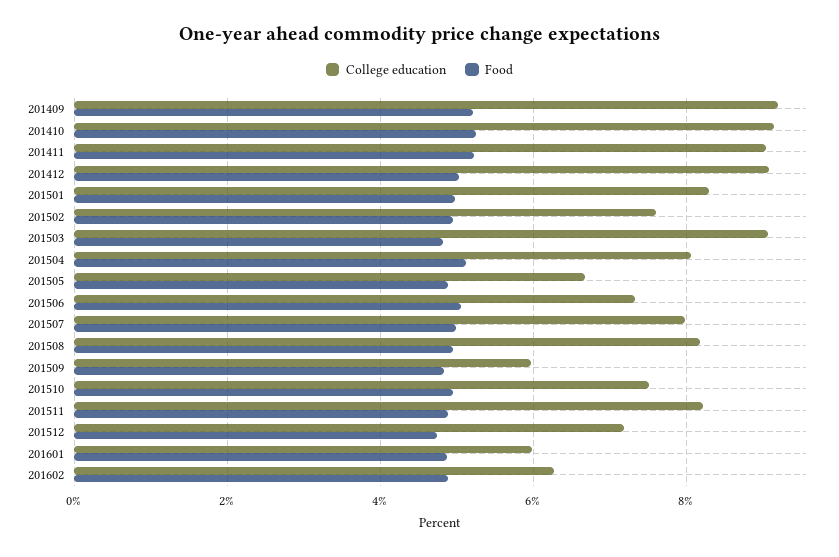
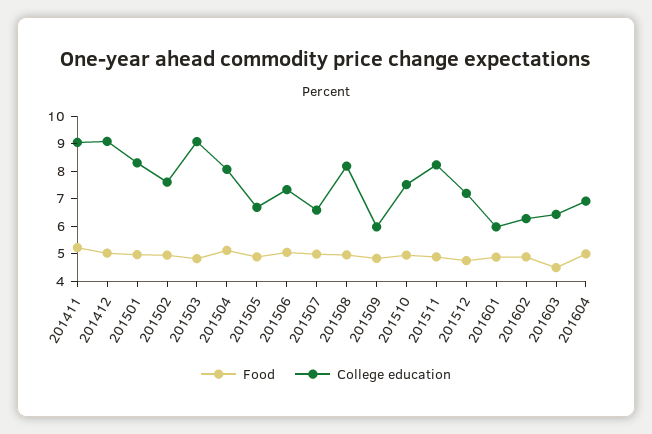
College education, 201409: 9.2 -> none
Food, 201409: 5.2 -> none
College education, 201410: 9.2 -> none
Food, 201410: 5.2 -> none
College education, 201507: 8 -> 6.5
Food, 201603: none -> 4.5
College education, 201603: none -> 6.5
Food, 201604: none -> 5
College education, 201604: none -> 7

